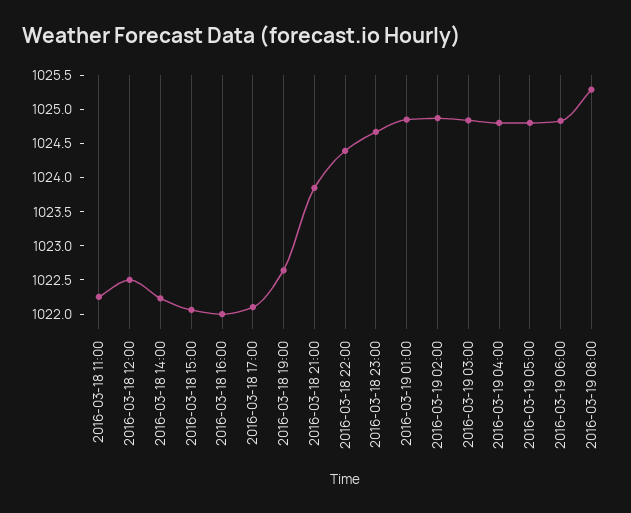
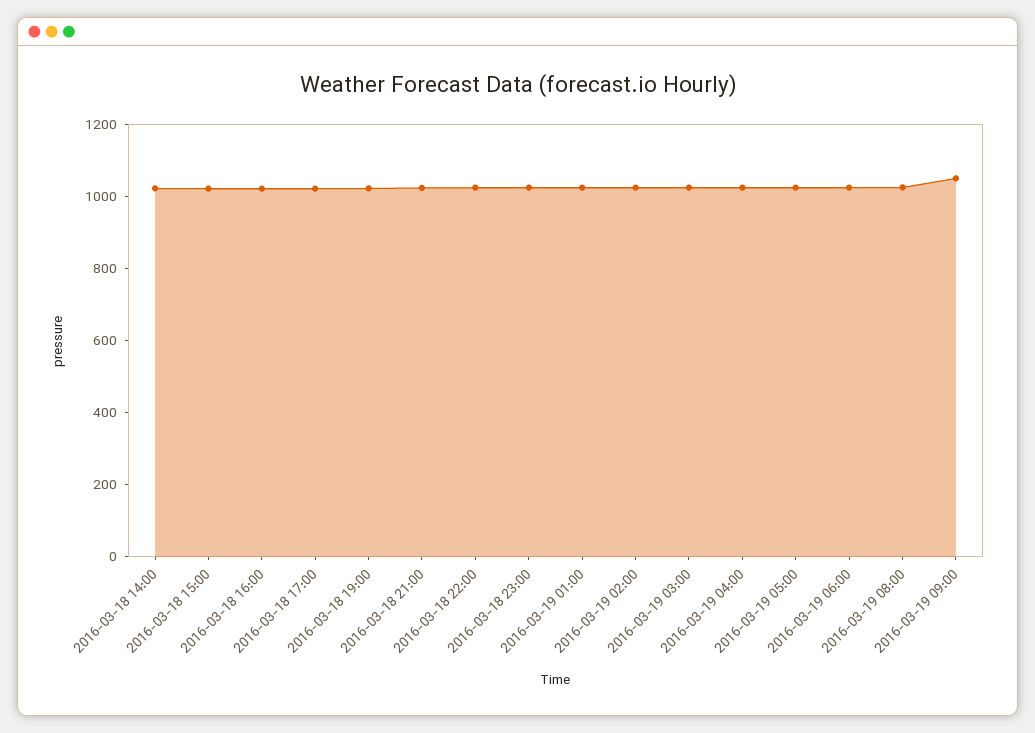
2016-03-18 11:00: 1022.25 -> none
2016-03-18 12:00: 1022.5 -> none
2016-03-19 09:00: none -> 1050

